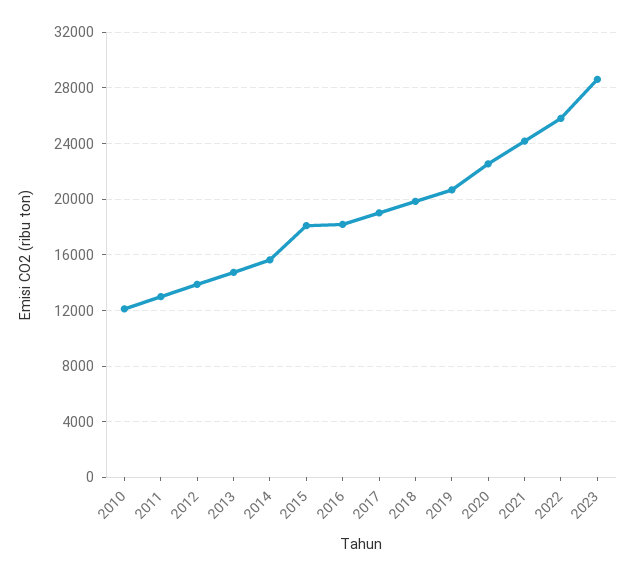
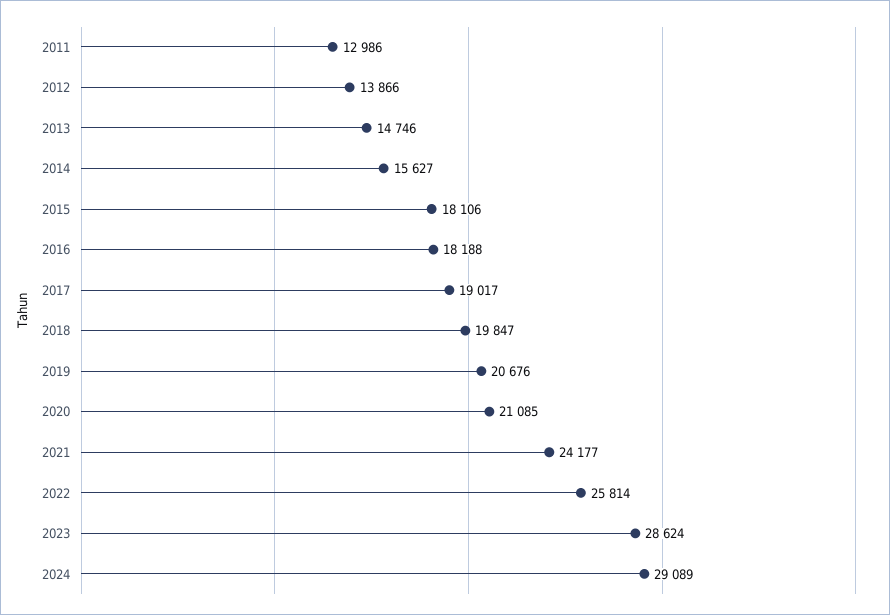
2010: 12000 -> none
2020: 22500 -> 21085
2024: none -> 29089

